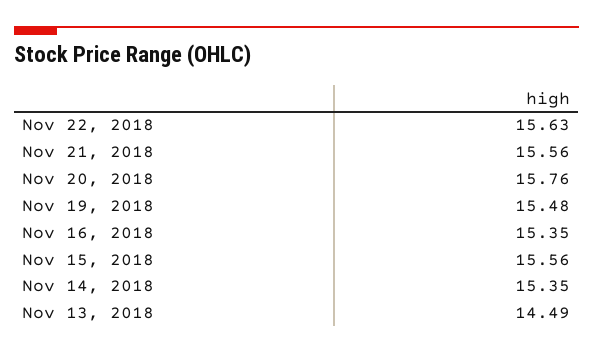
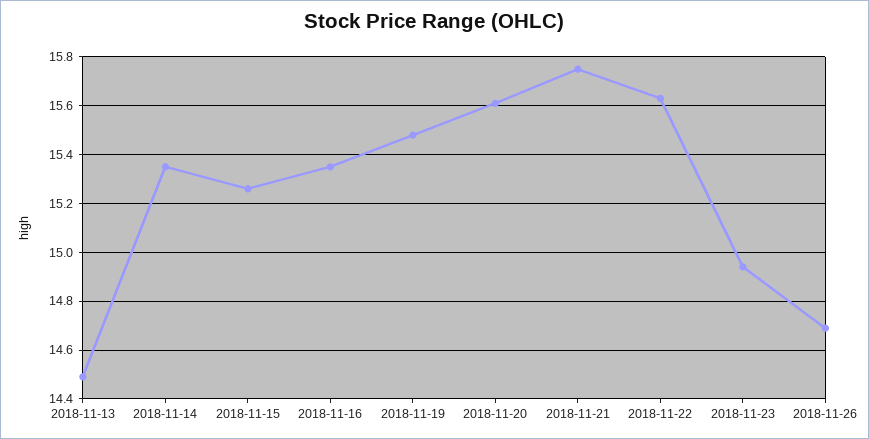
Nov 21, 2018: 15.56 -> 15.75
Nov 20, 2018: 15.76 -> 15.6
Nov 15, 2018: 15.56 -> 15.25
2018-11-23: none -> 14.95
2018-11-26: none -> 14.7

